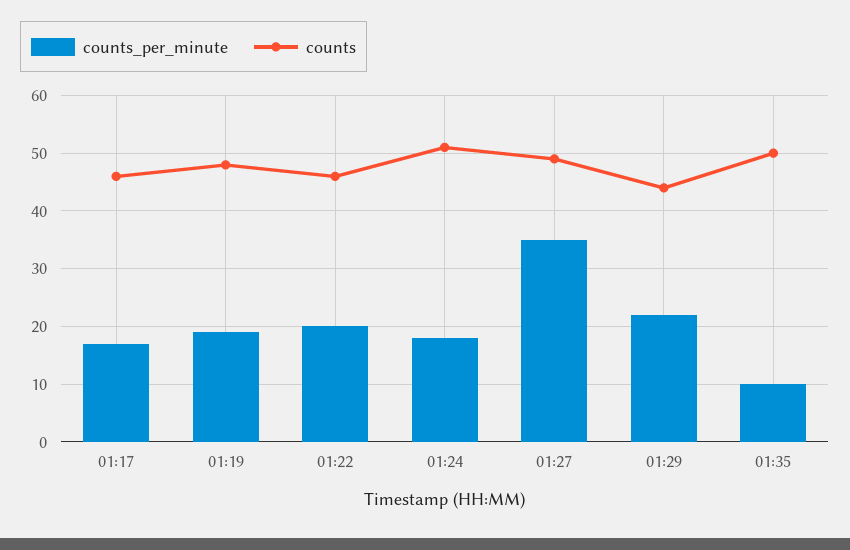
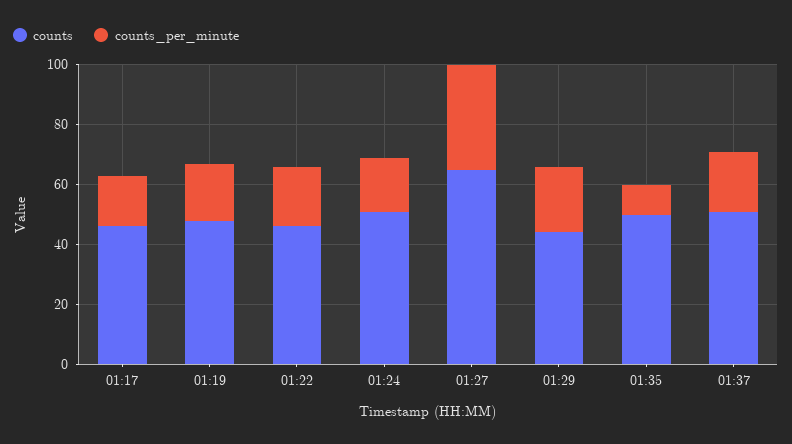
counts, 01:27: 50 -> 65
counts, 01:37: none -> 50
counts_per_minute, 01:37: none -> 20

